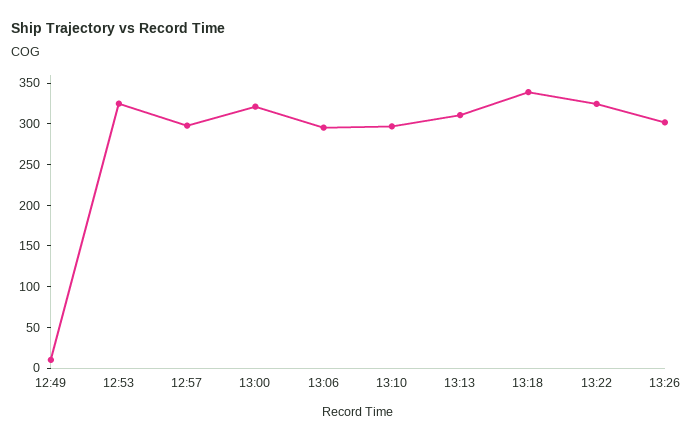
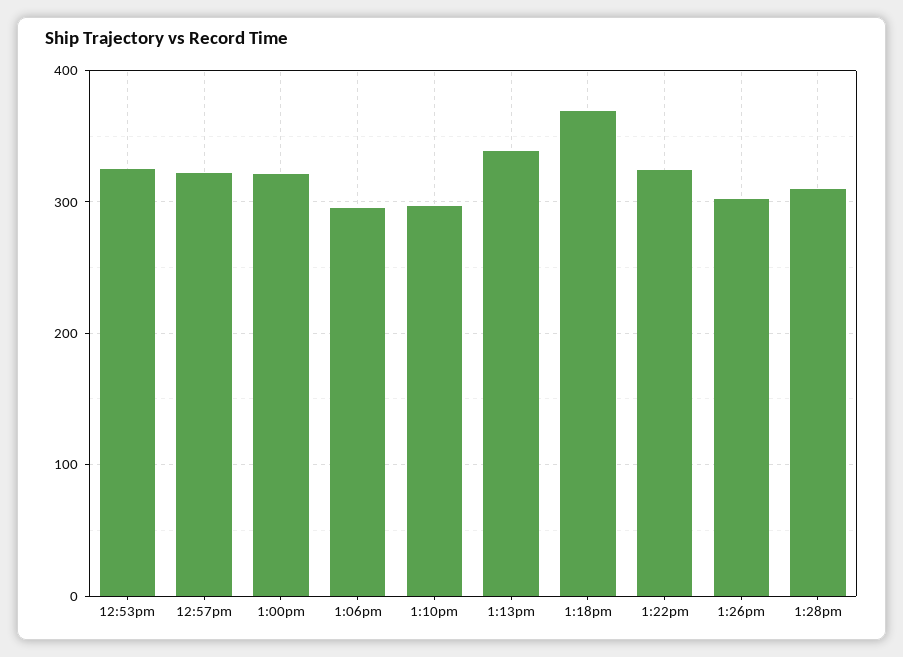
12:49: 10 -> none
12:57: 300 -> 320
13:13: 310 -> 340
13:18: 340 -> 370
1:28pm: none -> 310

